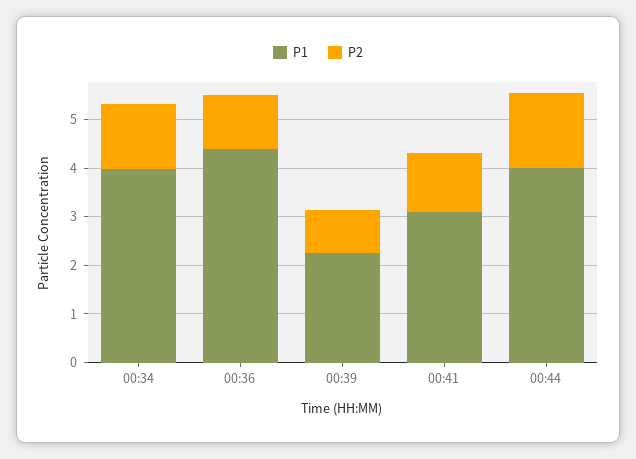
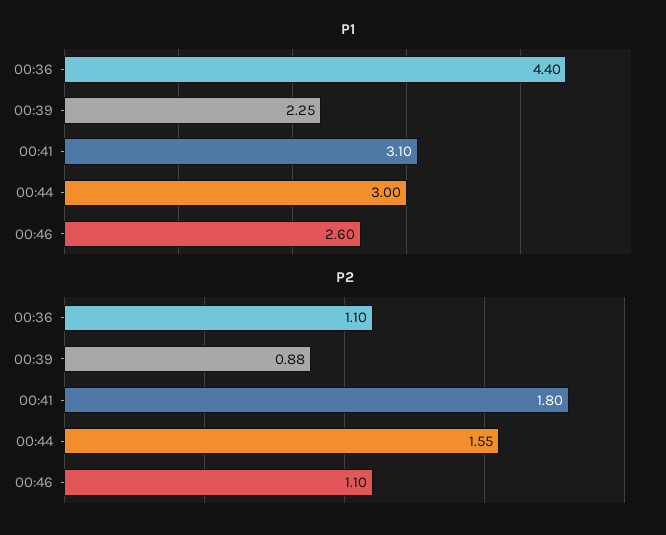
P1, 00:34: 4 -> none
P2, 00:34: 1.4 -> none
P2, 00:41: 1.2 -> 1.8
P1, 00:44: 4 -> 3
P1, 00:46: none -> 2.6
P2, 00:46: none -> 1.1

